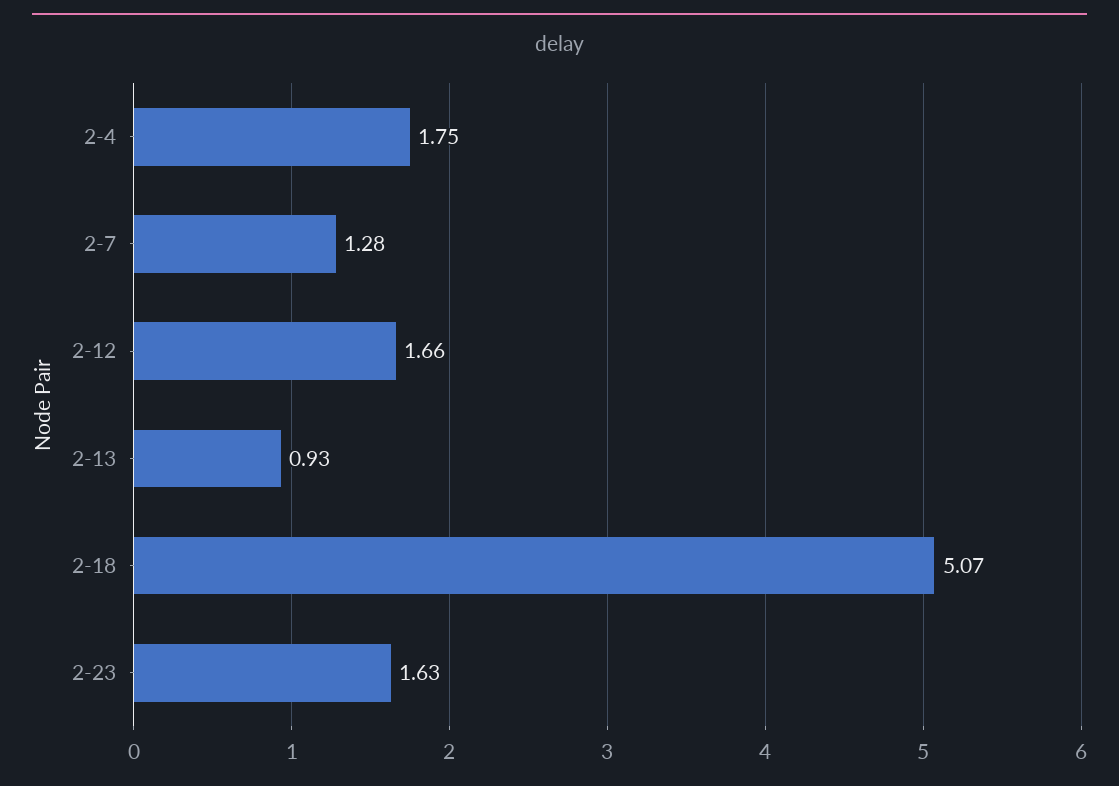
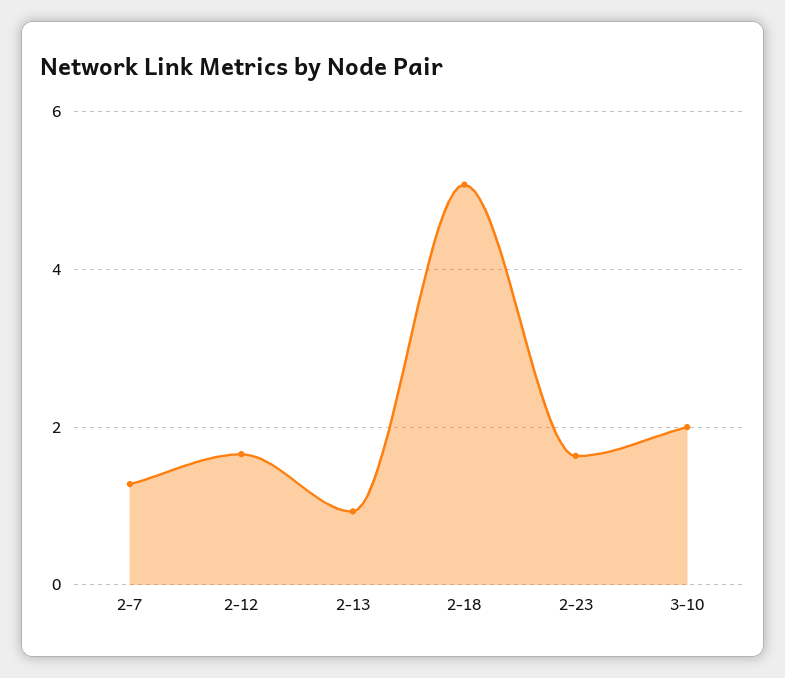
2-4: 1.75 -> none
3-10: none -> 2

